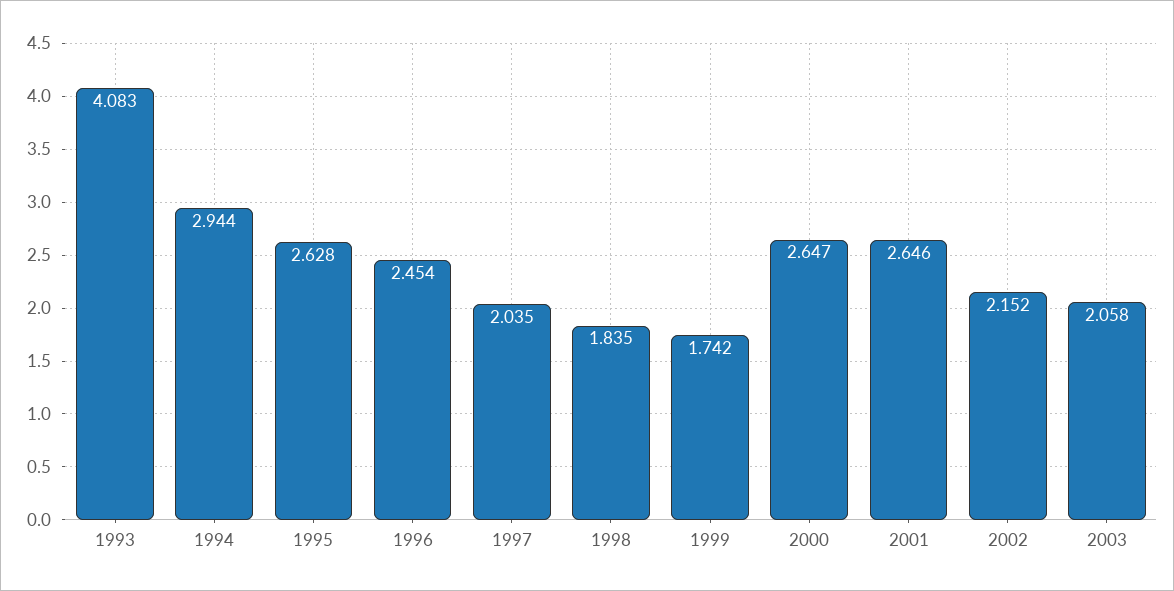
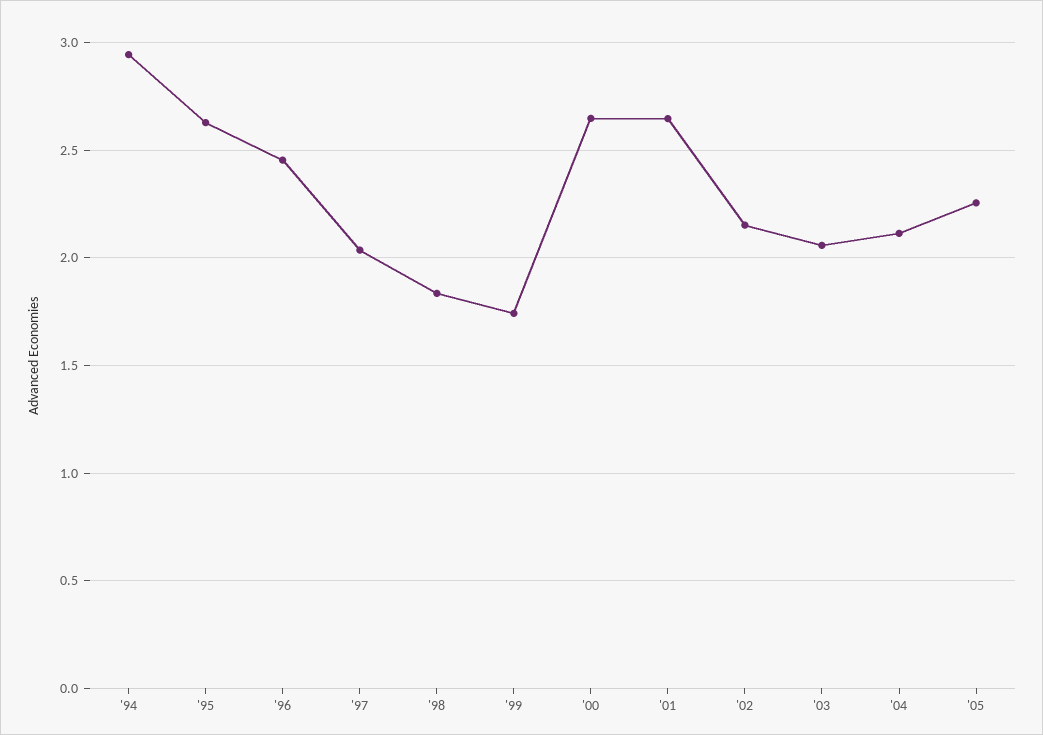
1993: 4.083 -> none
'04: none -> 2.1
'05: none -> 2.25

